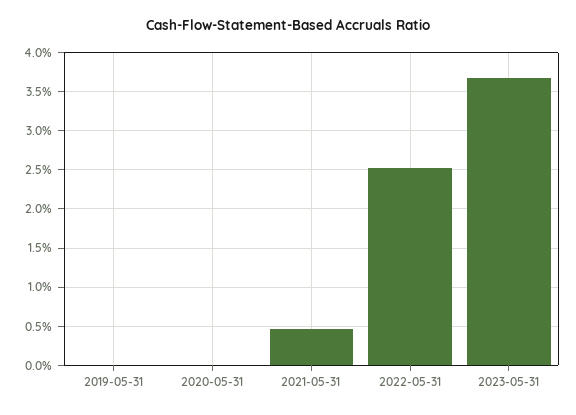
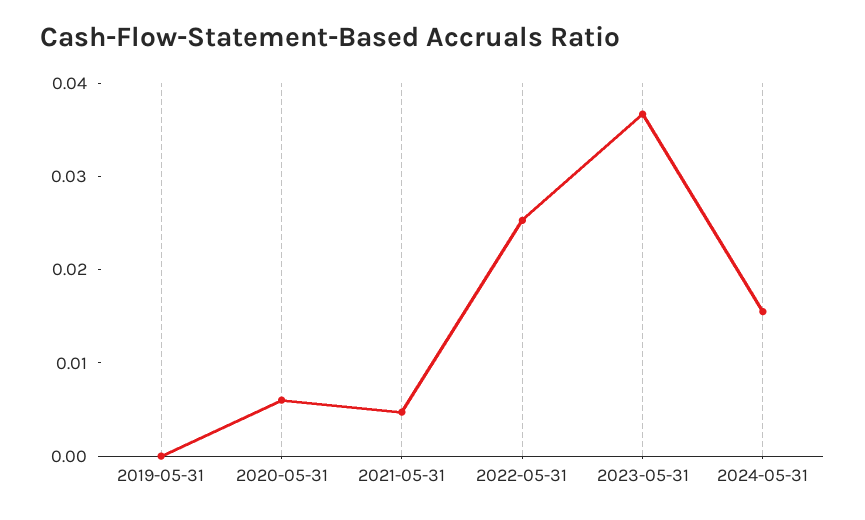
2020-05-31: 0 -> 0.006
2024-05-31: none -> 0.016

